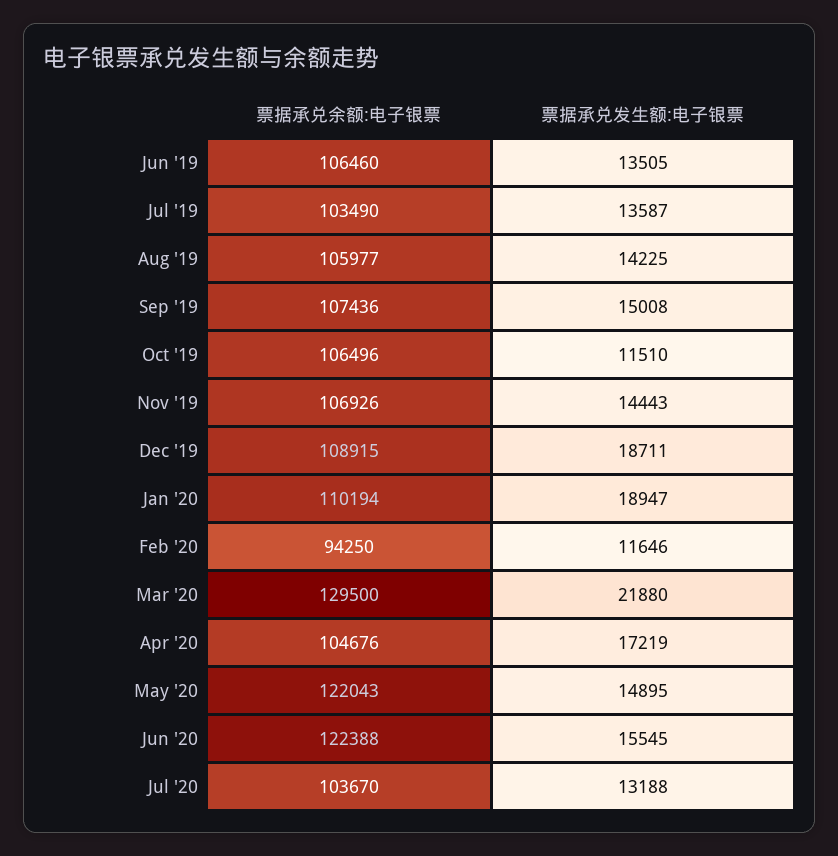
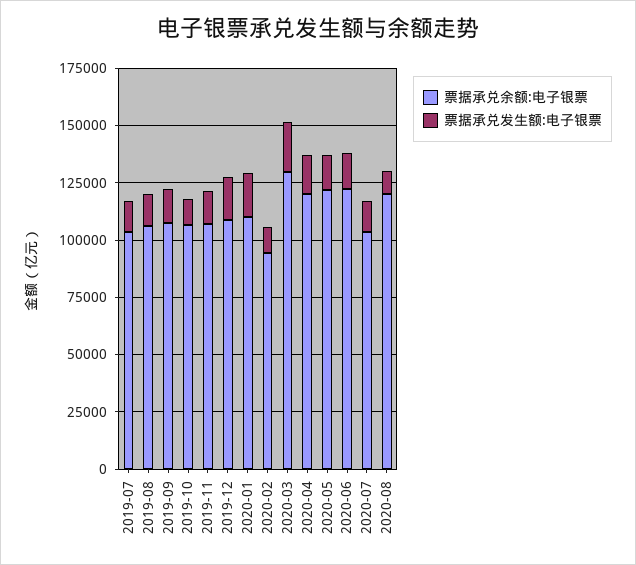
票据承兑余额:电子银票, Jun '19: 106460 -> none
票据承兑发生额:电子银票, Jun '19: 13505 -> none
票据承兑余额:电子银票, Apr '20: 104676 -> 120000
票据承兑余额:电子银票, 2020-08: none -> 120000
票据承兑发生额:电子银票, 2020-08: none -> 10000

